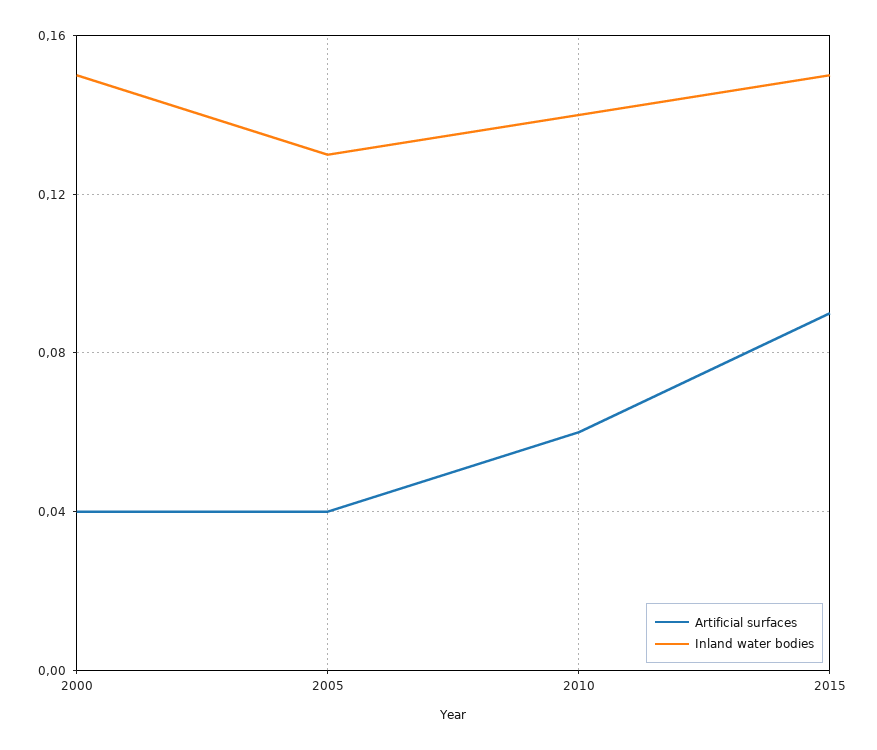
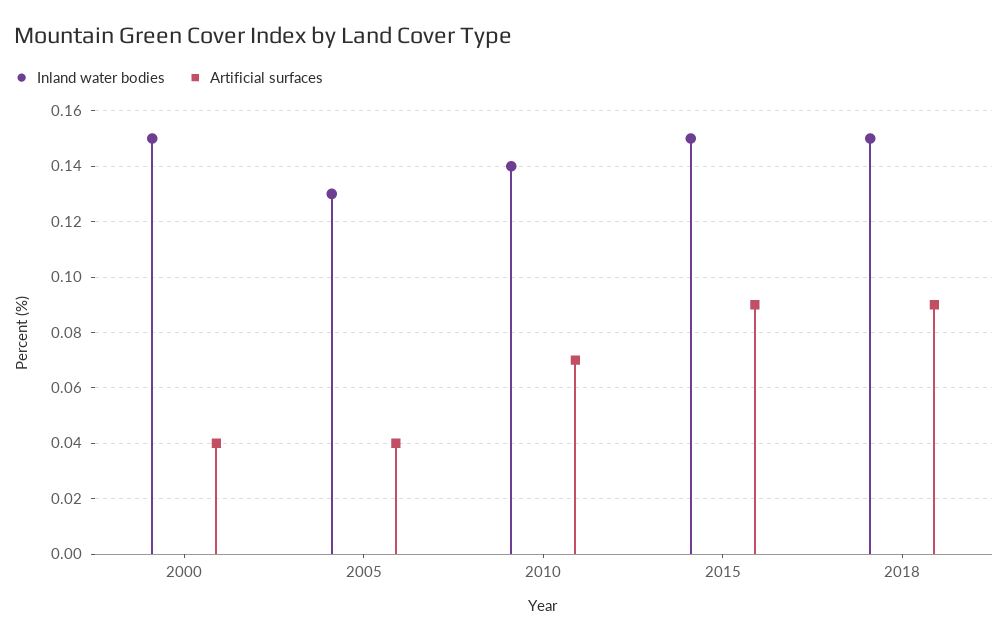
Artificial surfaces, 2010: 0.06 -> 0.07
Inland water bodies, 2018: none -> 0.15
Artificial surfaces, 2018: none -> 0.09

